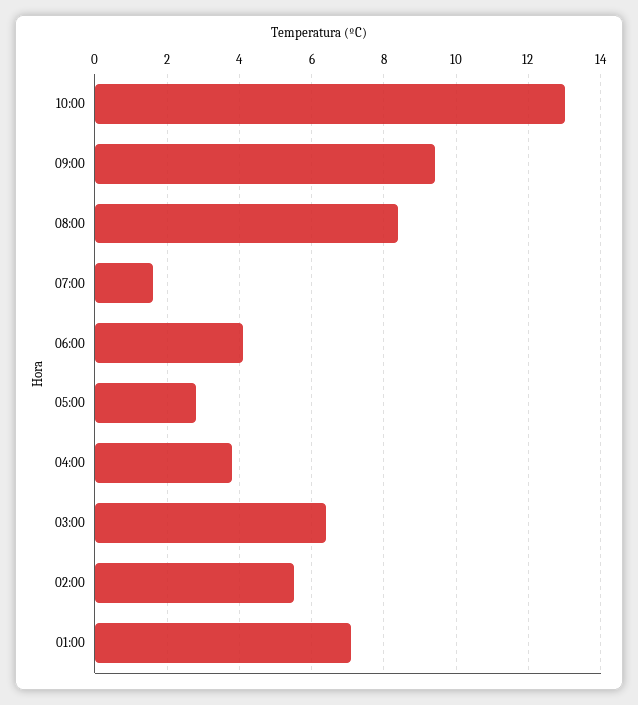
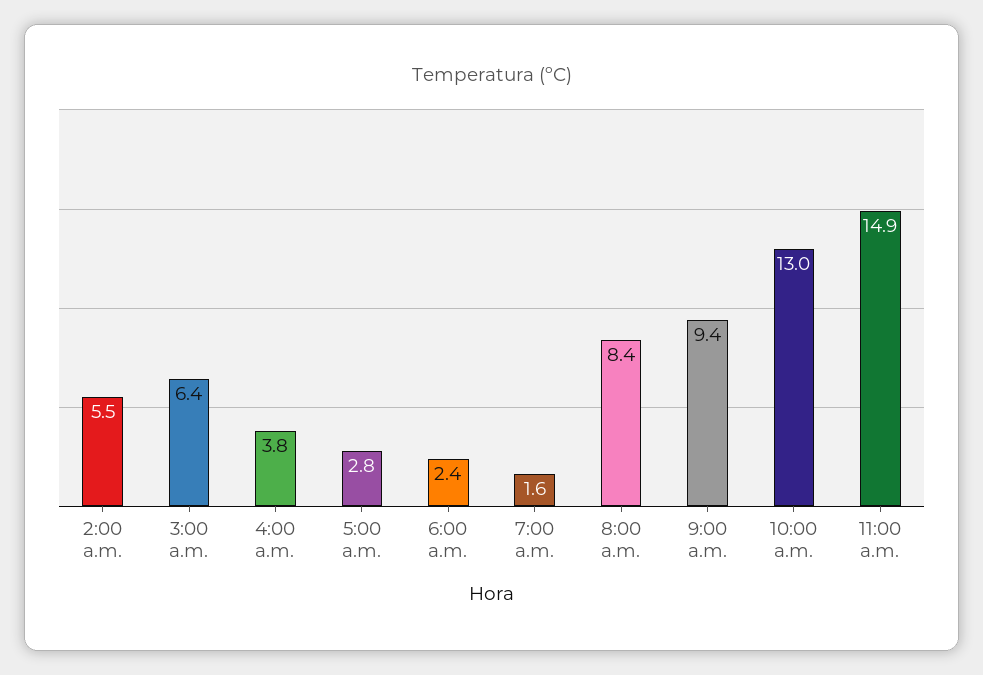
06:00: 4 -> 2.4
01:00: 7 -> none
11:00 a.m.: none -> 14.9

